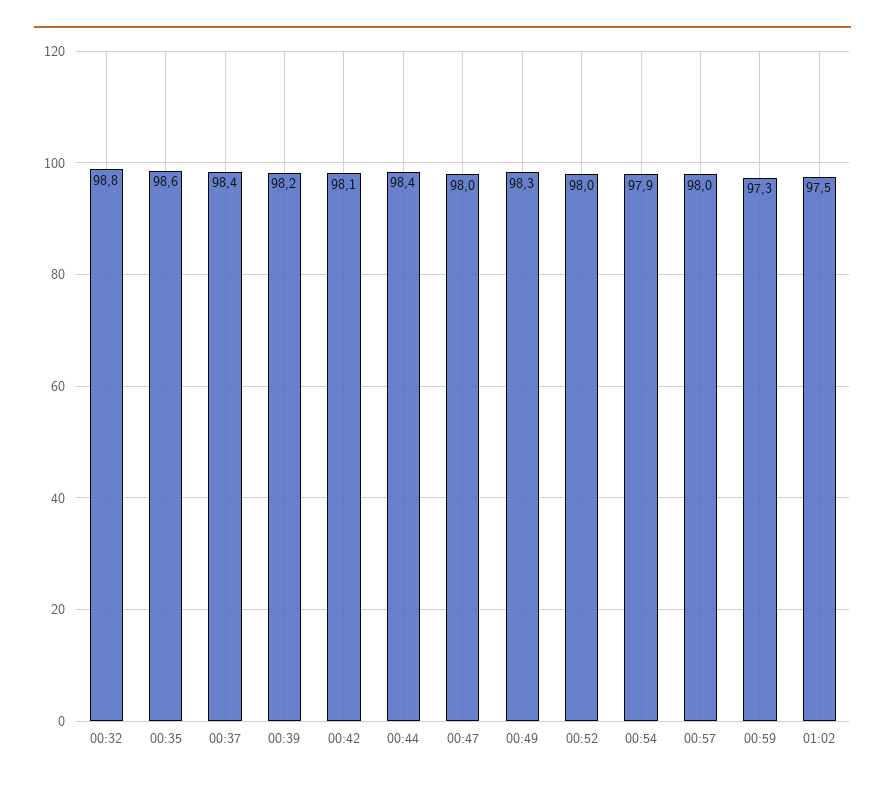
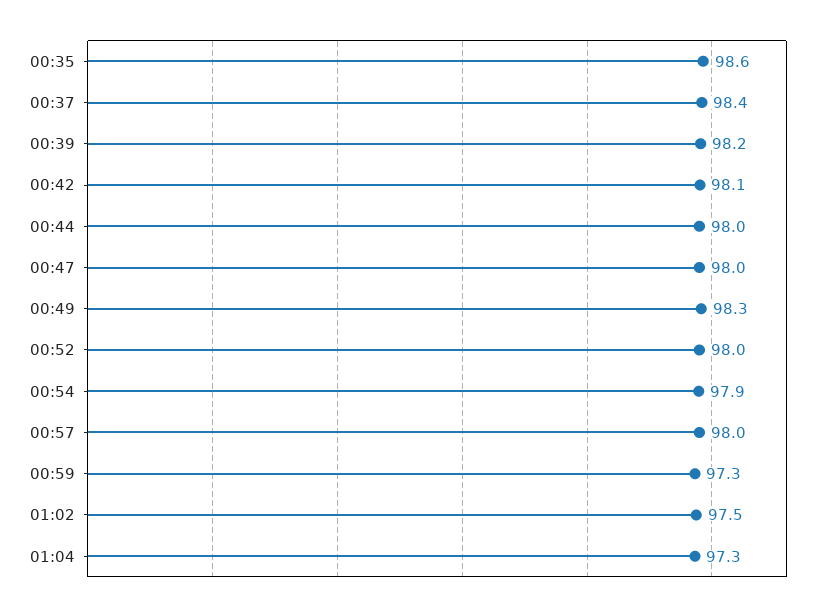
00:32: 98.8 -> none
00:44: 98.4 -> 98
01:04: none -> 97.3

